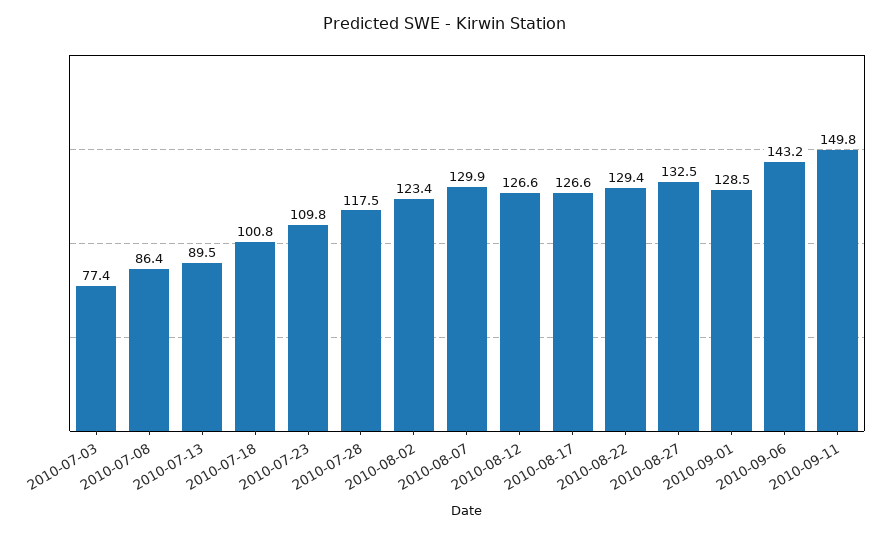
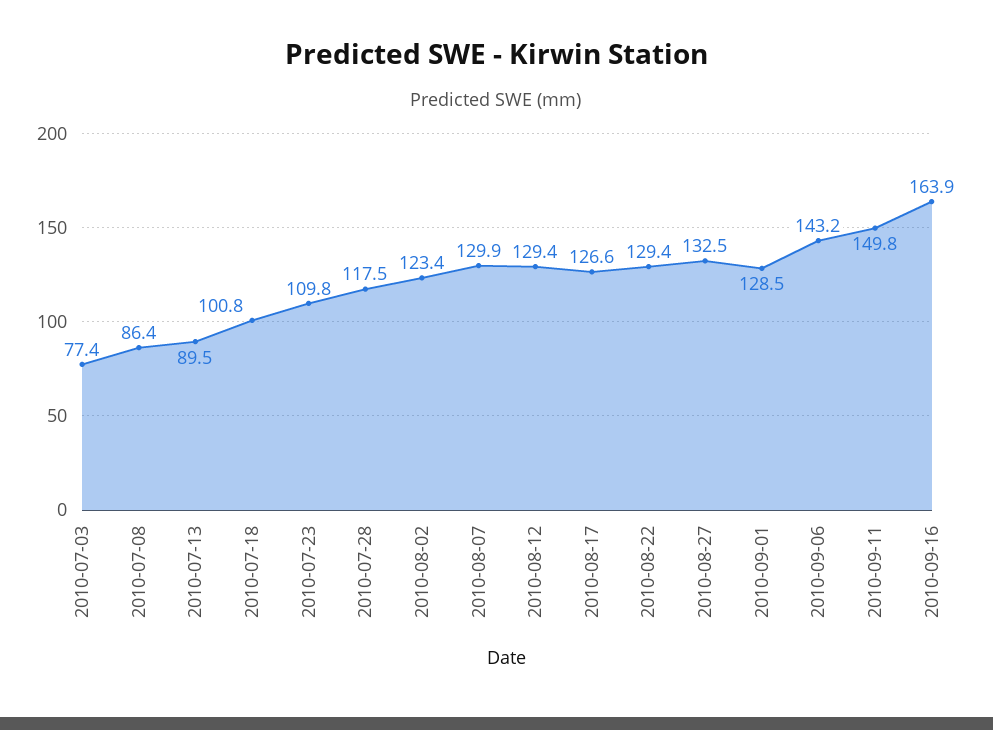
2010-08-12: 126.6 -> 129.4
2010-09-16: none -> 163.9

